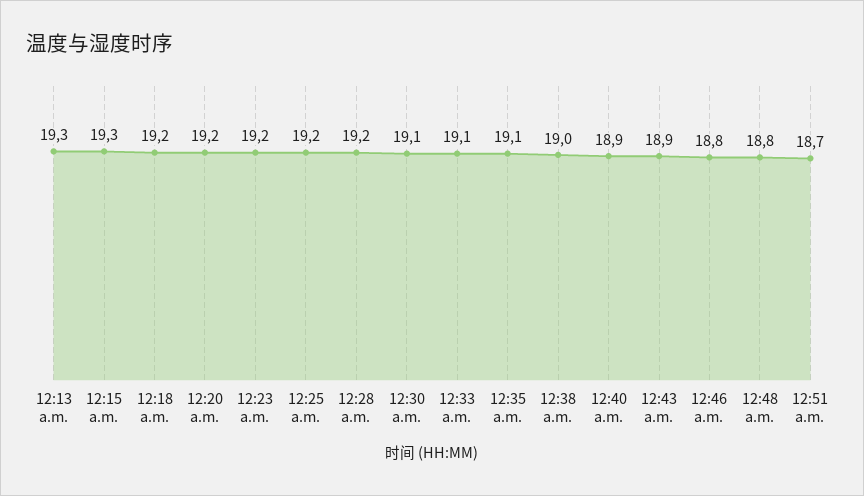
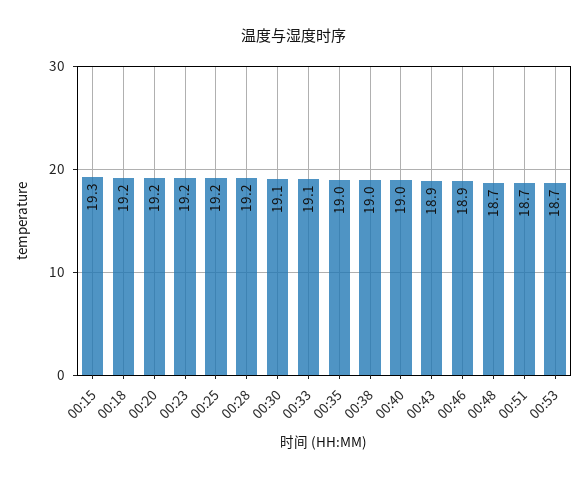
12:13 a.m.: 19.3 -> none
12:35 a.m.: 19.1 -> 19
12:40 a.m.: 18.9 -> 19
12:46 a.m.: 18.8 -> 18.9
12:48 a.m.: 18.8 -> 18.7
00:53: none -> 18.7

